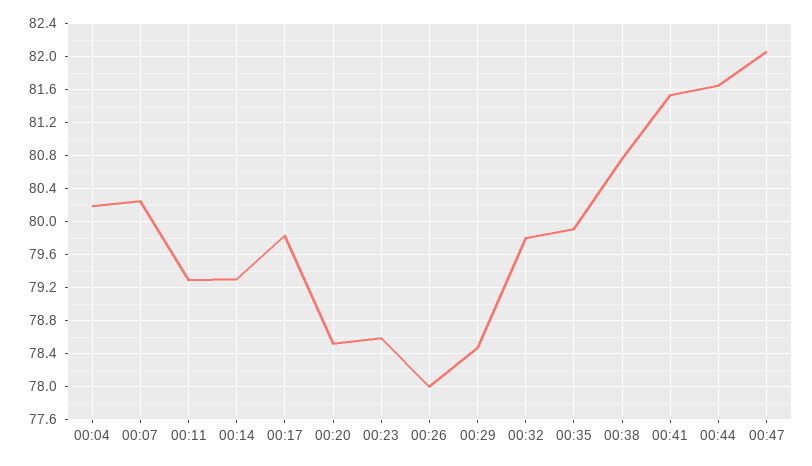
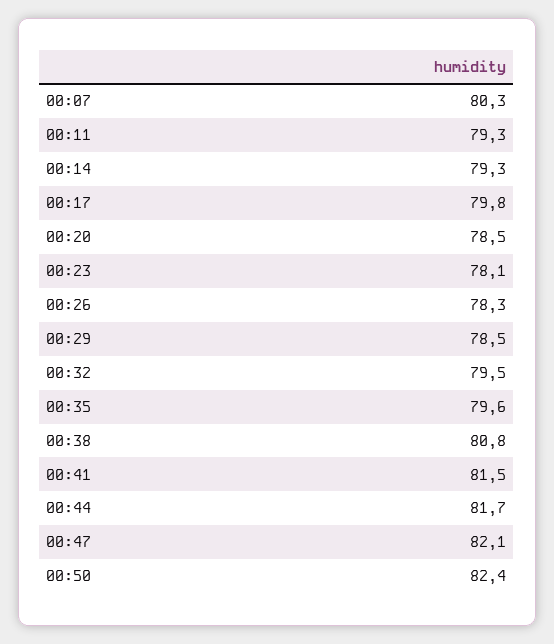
00:04: 80.2 -> none
00:23: 78.6 -> 78.1
00:26: 78 -> 78.3
00:32: 79.8 -> 79.5
00:35: 79.9 -> 79.6
00:50: none -> 82.4

